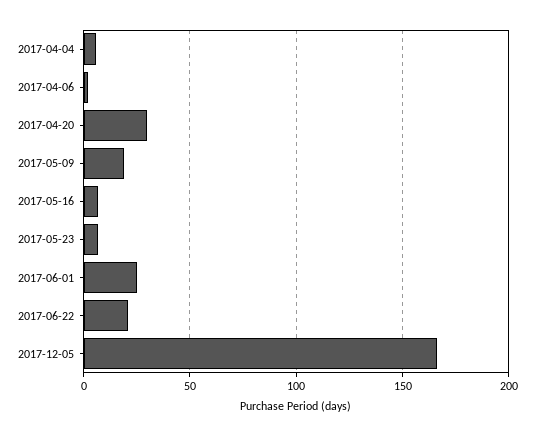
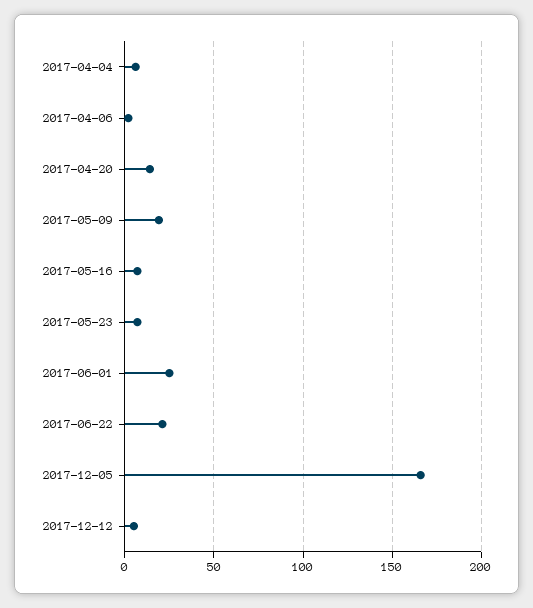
2017-04-20: 30 -> 15
2017-12-12: none -> 5

